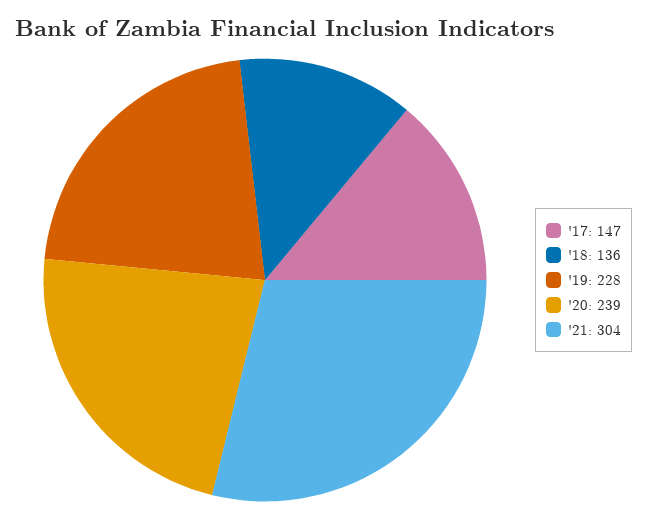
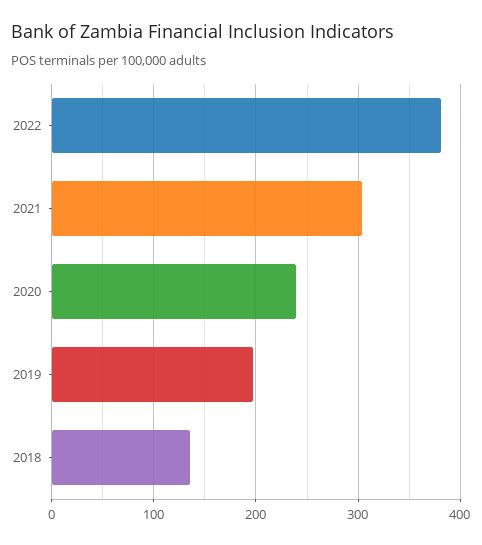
'17: 147 -> none
'19: 228 -> 200
2022: none -> 380

